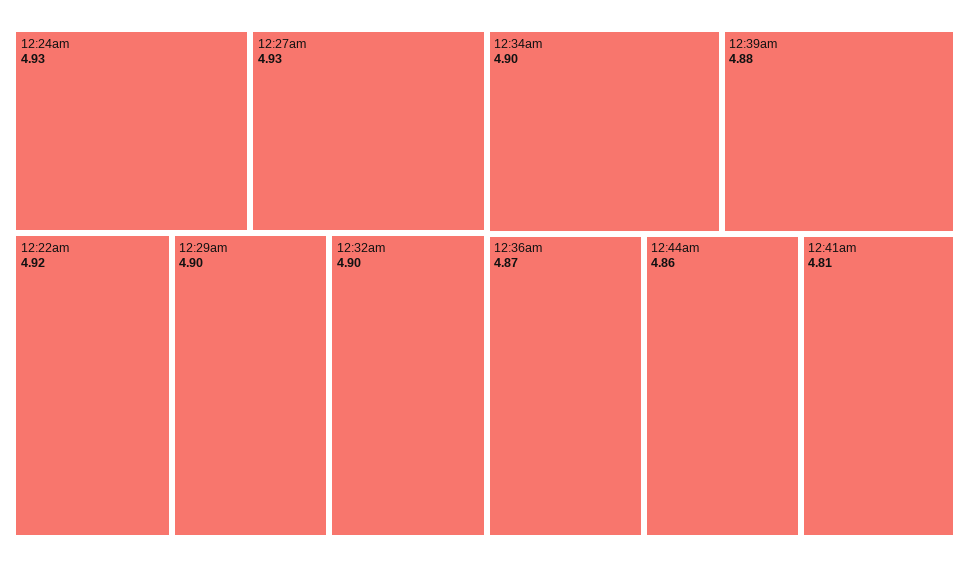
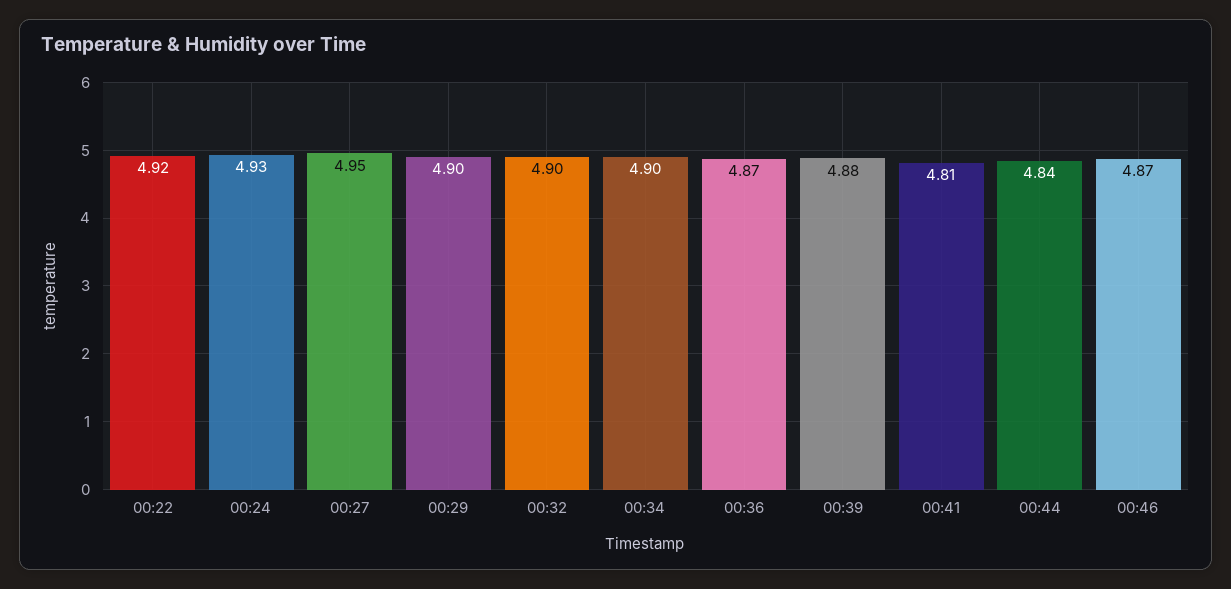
12:27am: 4.93 -> 4.95
12:44am: 4.86 -> 4.84
00:46: none -> 4.87

